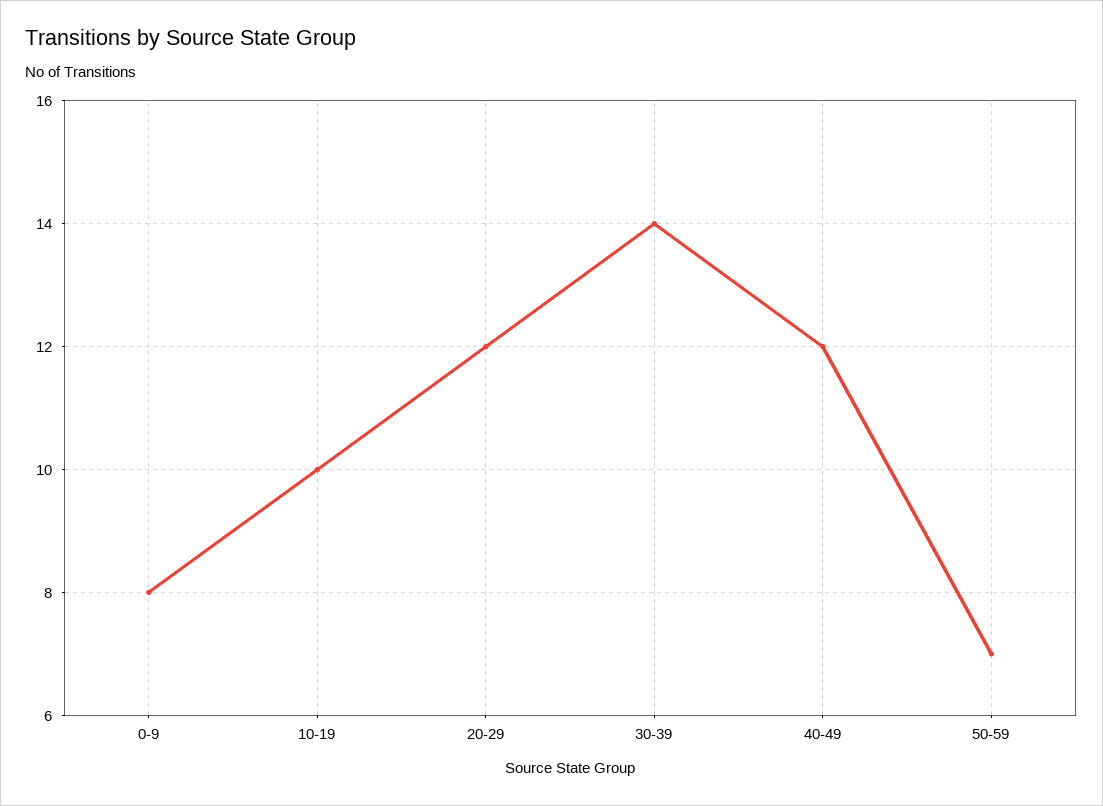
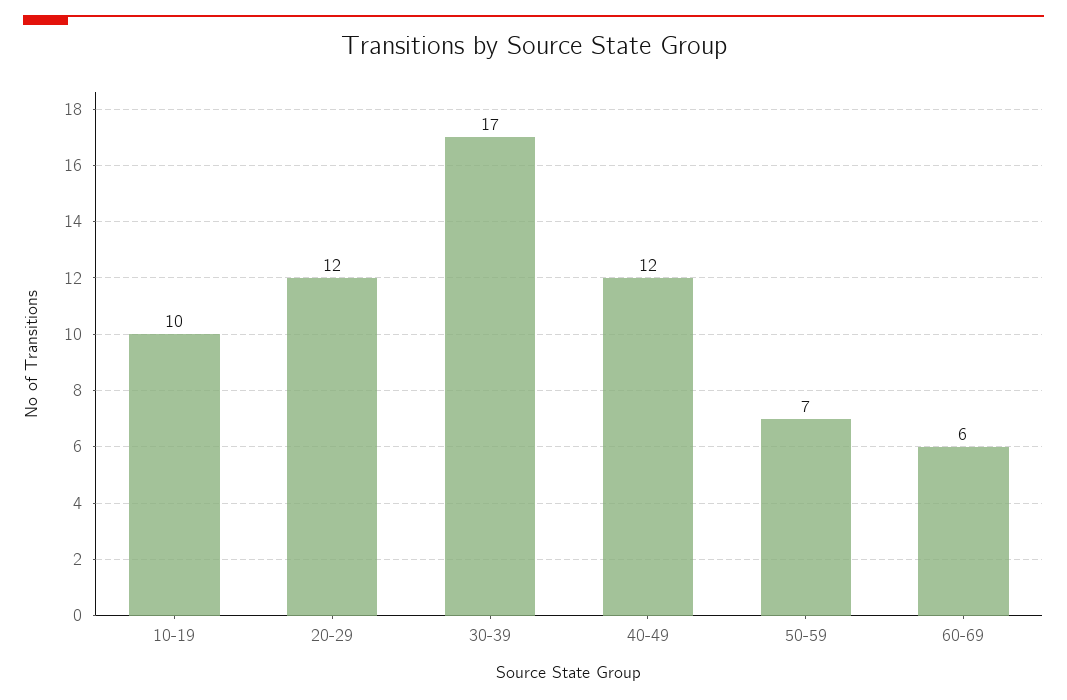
0-9: 8 -> none
30-39: 14 -> 17
60-69: none -> 6

